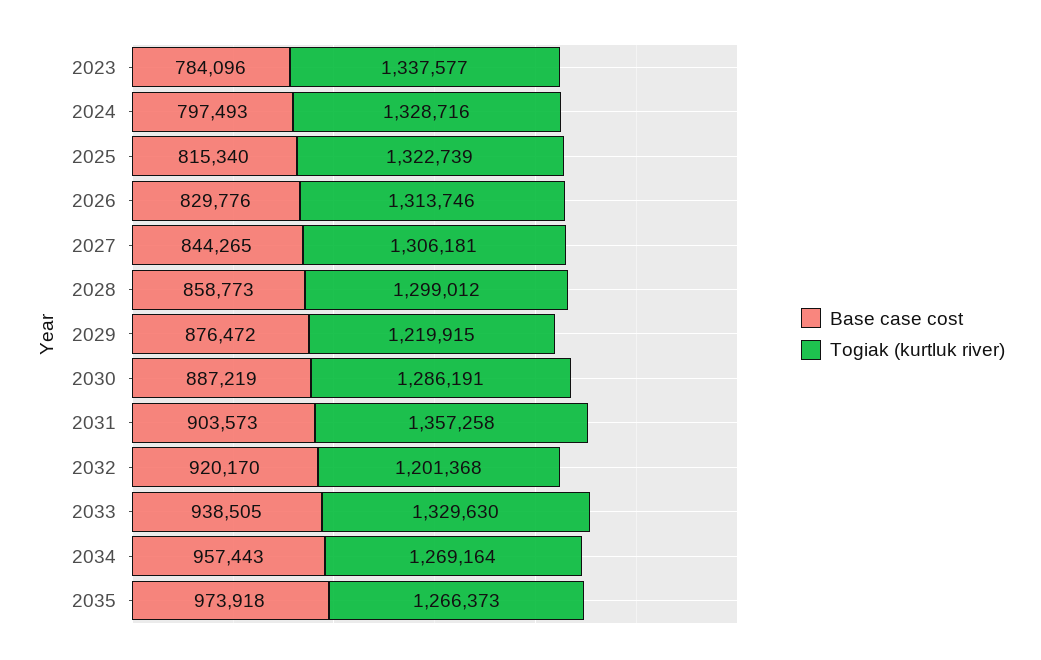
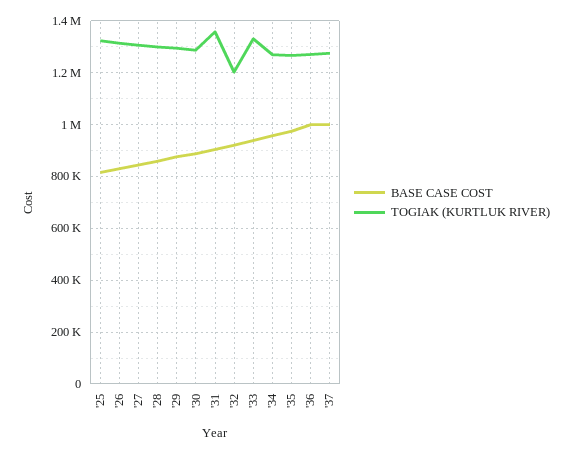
Base case cost, 2023: 784096 -> none
Togiak (kurtluk river), 2023: 1337577 -> none
Base case cost, 2024: 797493 -> none
Togiak (kurtluk river), 2024: 1328716 -> none
Togiak (kurtluk river), 2029: 1219915 -> 1300000
Base case cost, '36: none -> 1000000
Togiak (kurtluk river), '36: none -> 1275000
Base case cost, '37: none -> 1000000
Togiak (kurtluk river), '37: none -> 1275000

